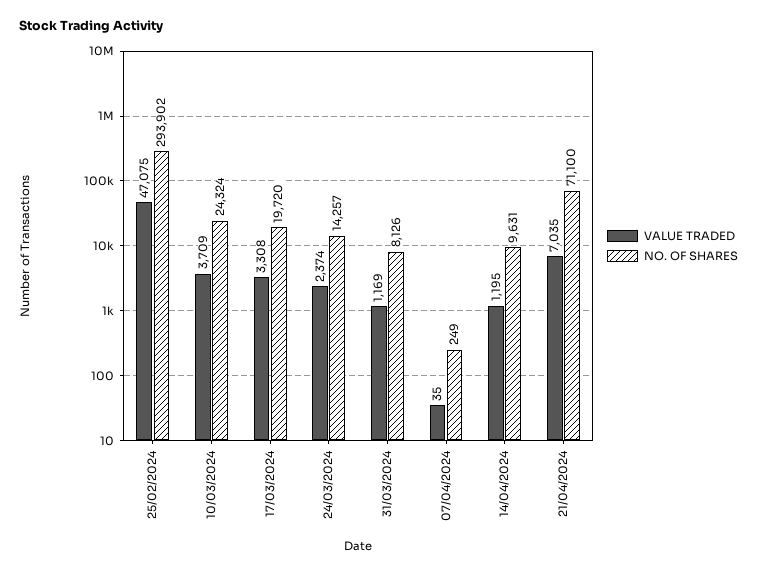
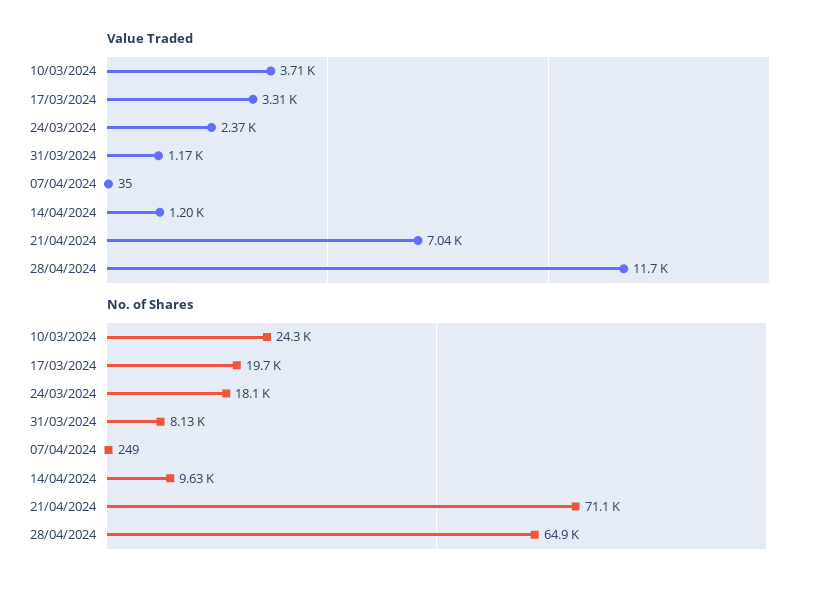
VALUE TRADED, 25/02/2024: 47075 -> none
NO. OF SHARES, 25/02/2024: 293902 -> none
NO. OF SHARES, 24/03/2024: 14257 -> 18100
VALUE TRADED, 28/04/2024: none -> 11700
NO. OF SHARES, 28/04/2024: none -> 64900

